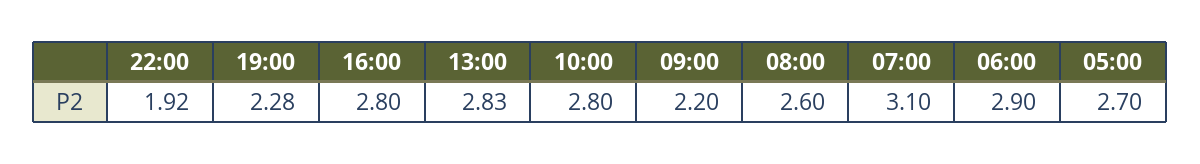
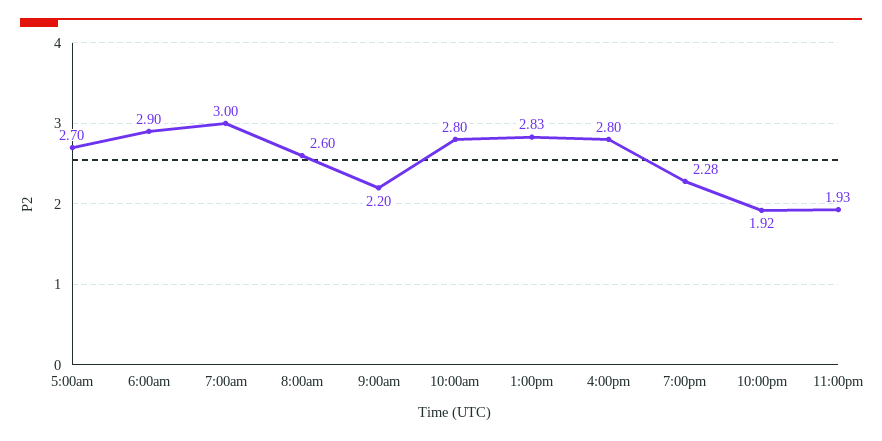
07:00: 3.1 -> 3
11:00pm: none -> 1.93

